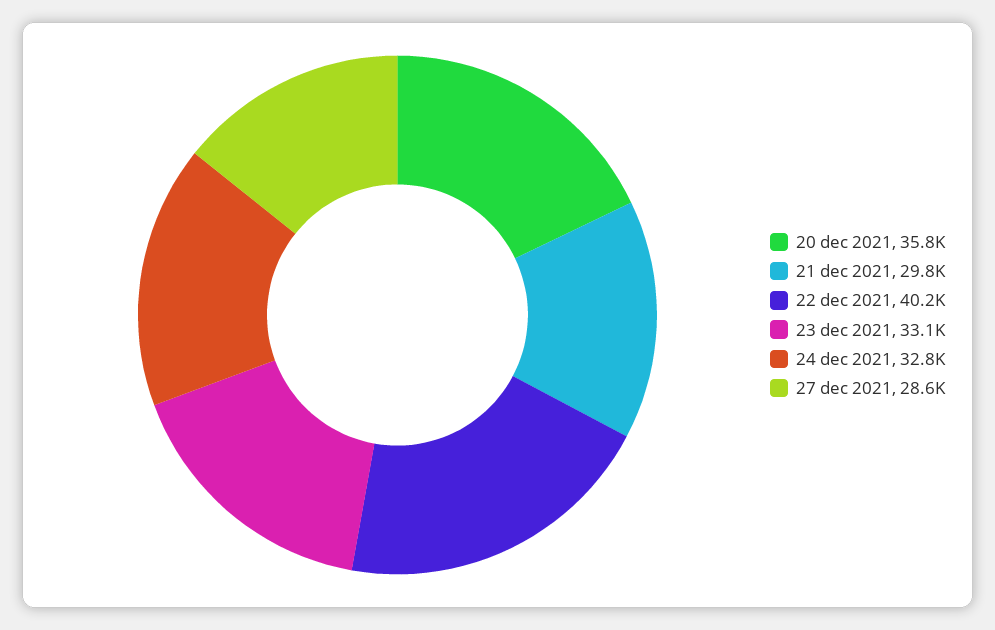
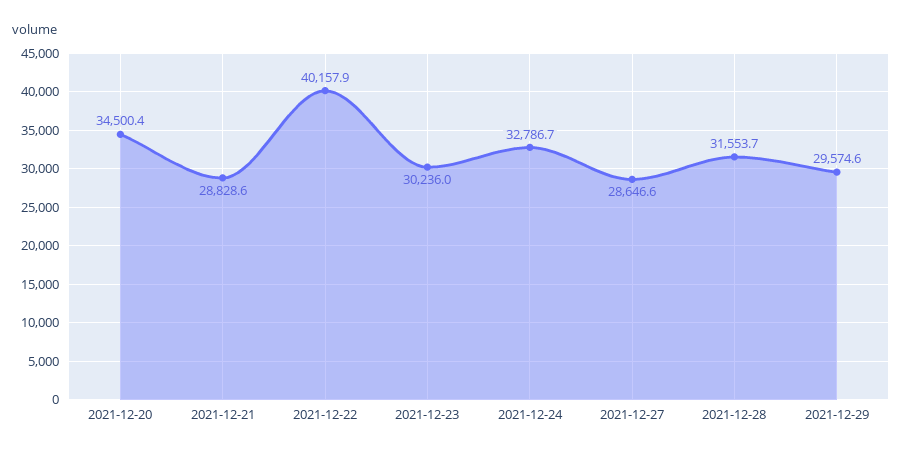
20 dec 2021: 35800 -> 34500.4
21 dec 2021: 29800 -> 28828.6
23 dec 2021: 33100 -> 30236
2021-12-28: none -> 31553.7
2021-12-29: none -> 29574.6

